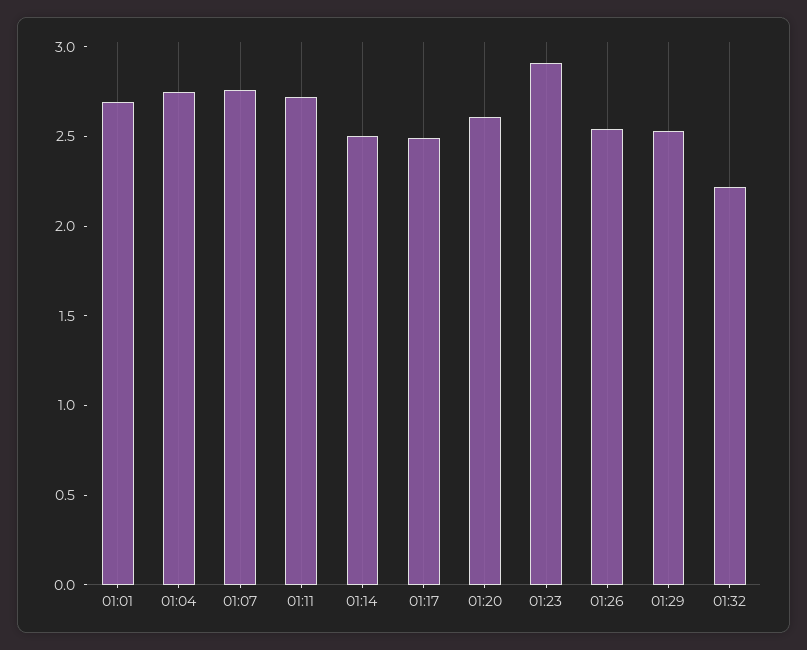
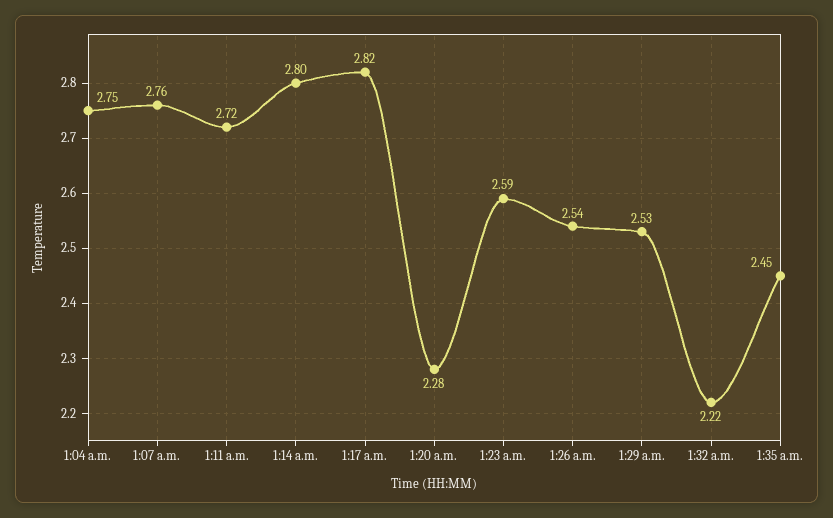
01:01: 2.7 -> none
01:14: 2.5 -> 2.8
01:17: 2.5 -> 2.82
01:20: 2.6 -> 2.28
01:23: 2.9 -> 2.59
1:35 a.m.: none -> 2.45

